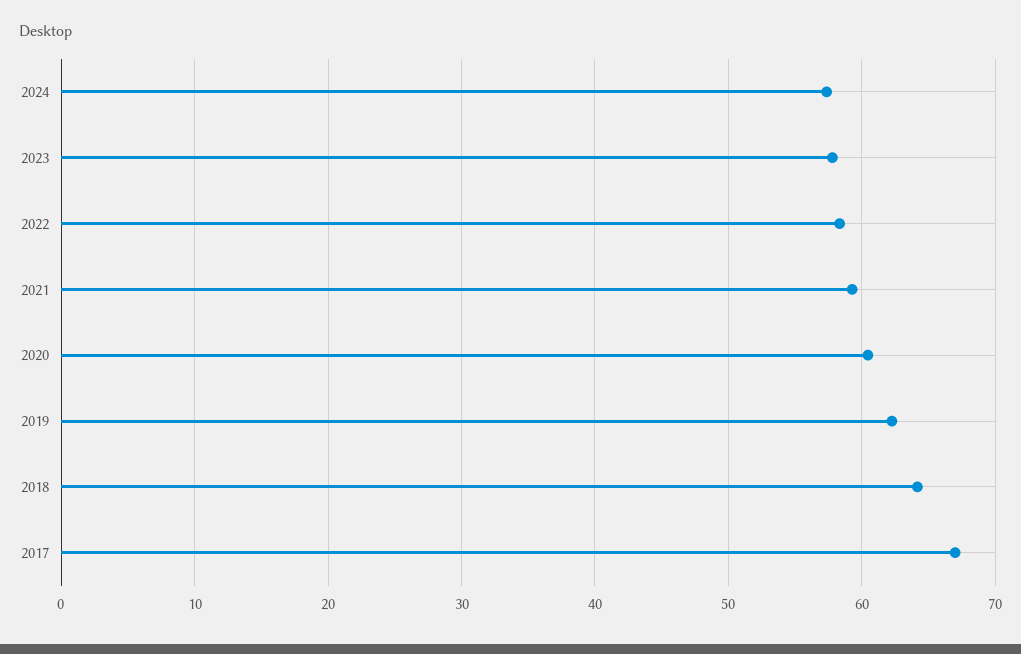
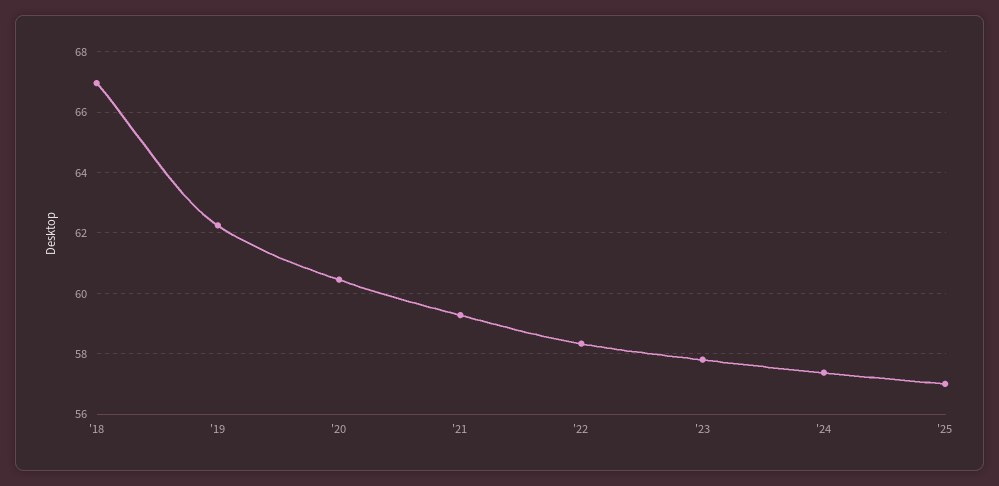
2018: 64 -> 67
2017: 67 -> none
'25: none -> 57

